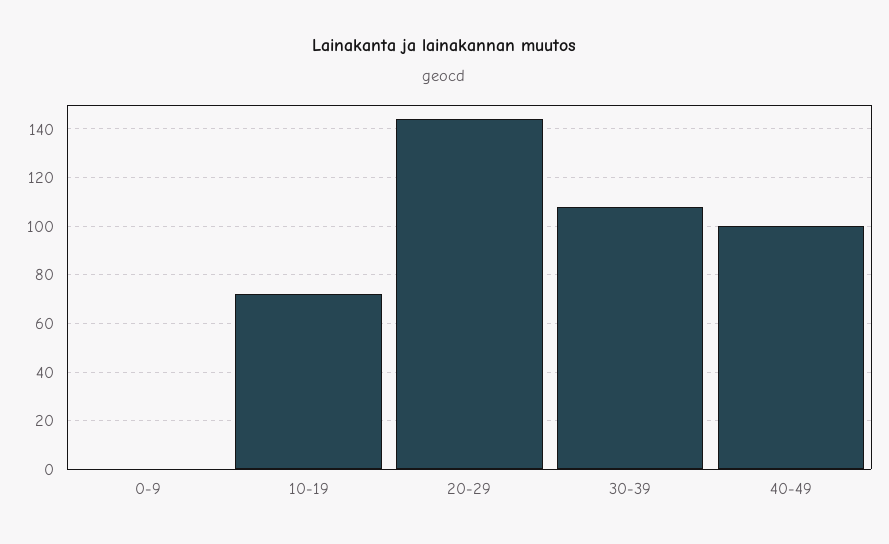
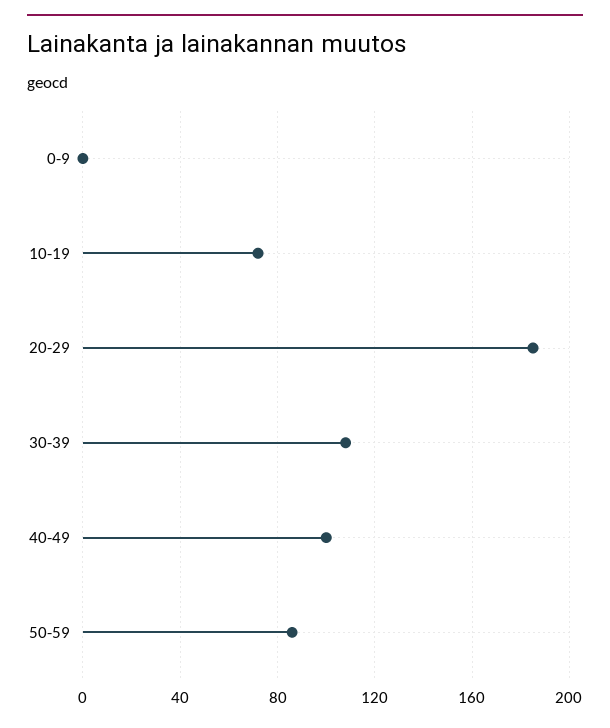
20-29: 145 -> 185
50-59: none -> 85

